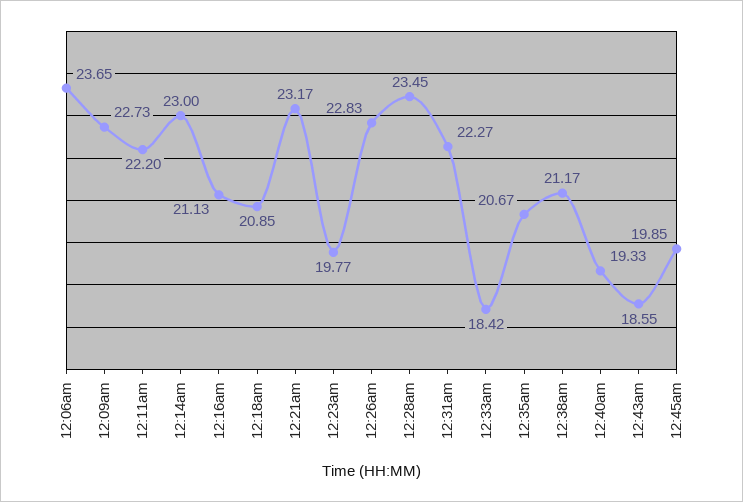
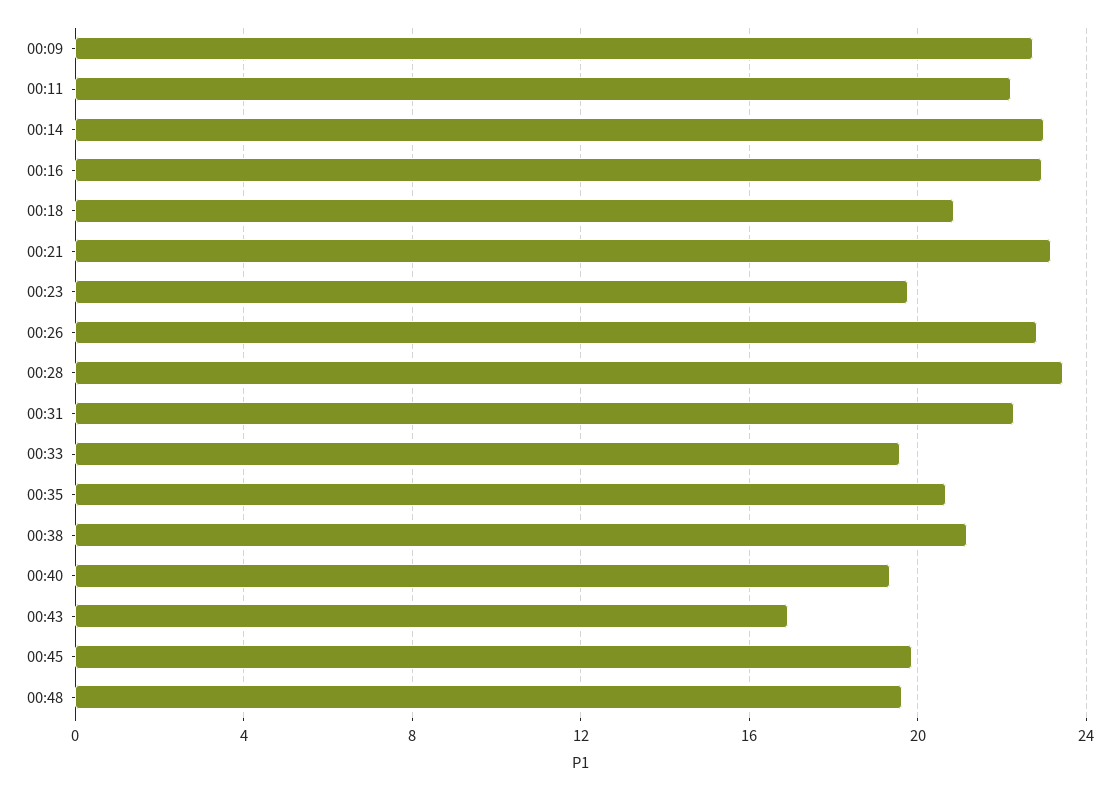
12:06am: 23.65 -> none
12:16am: 21.13 -> 23
12:33am: 18.42 -> 19.5
12:43am: 18.55 -> 17
00:48: none -> 19.5

